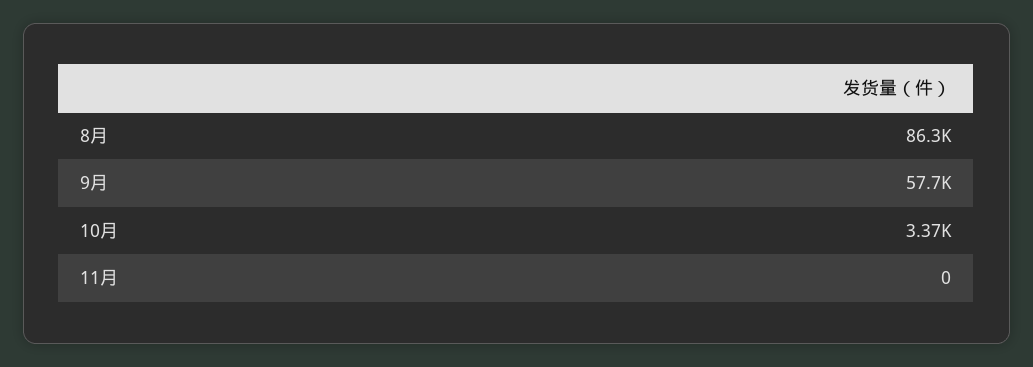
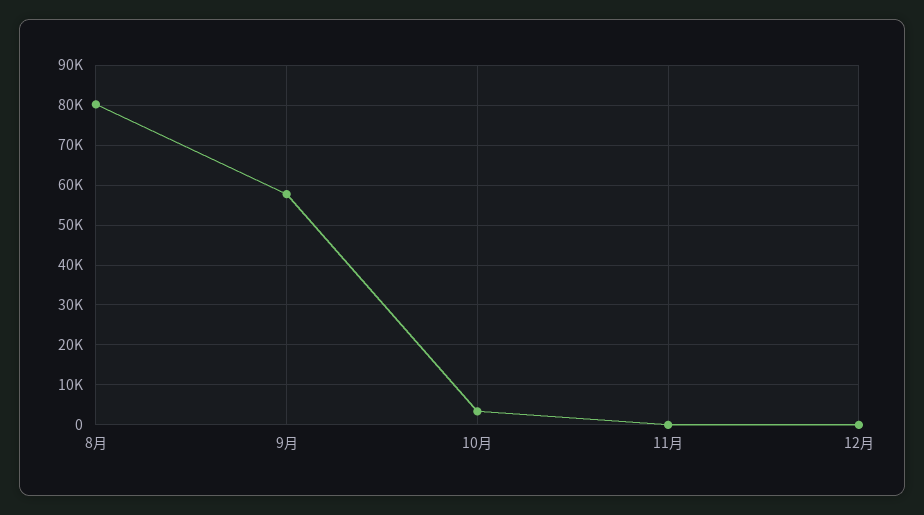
8月: 86300 -> 80000
12月: none -> 0

